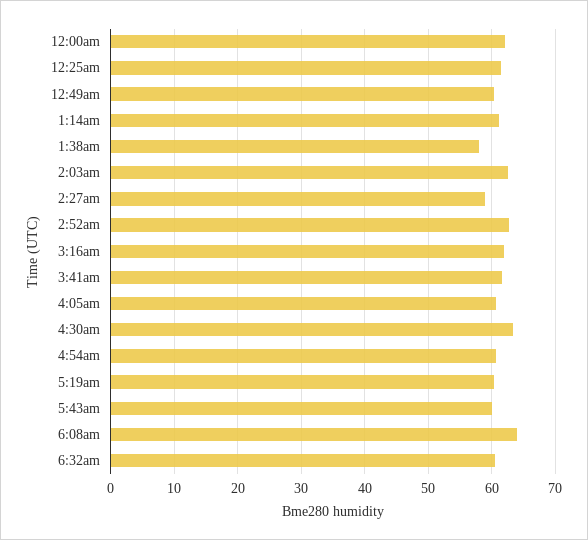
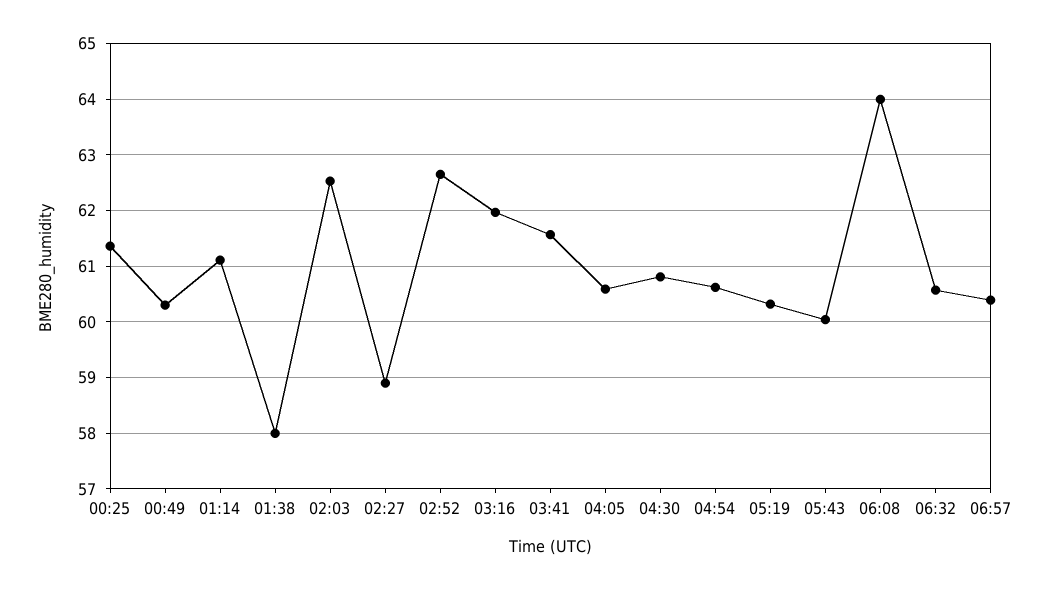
12:00am: 62 -> none
4:30am: 63 -> 60.8
06:57: none -> 60.4

